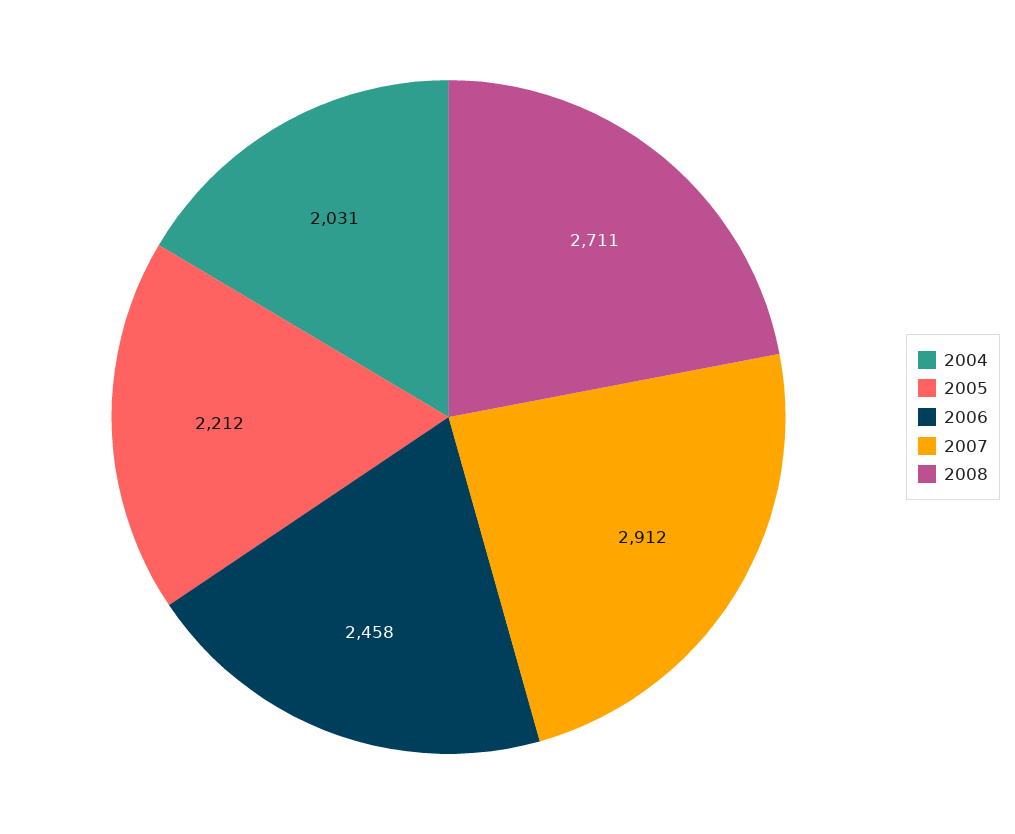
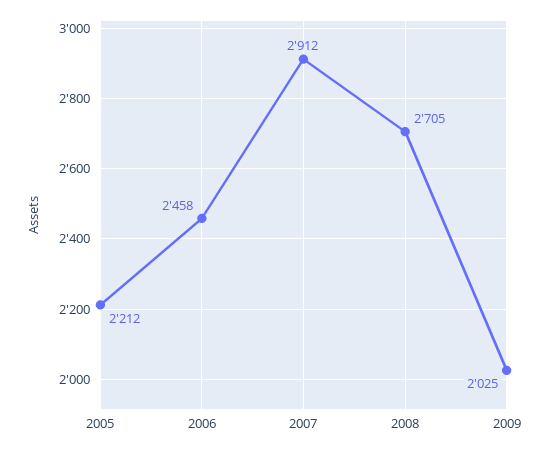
2004: 2031 -> none
2008: 2711 -> 2705
2009: none -> 2025

